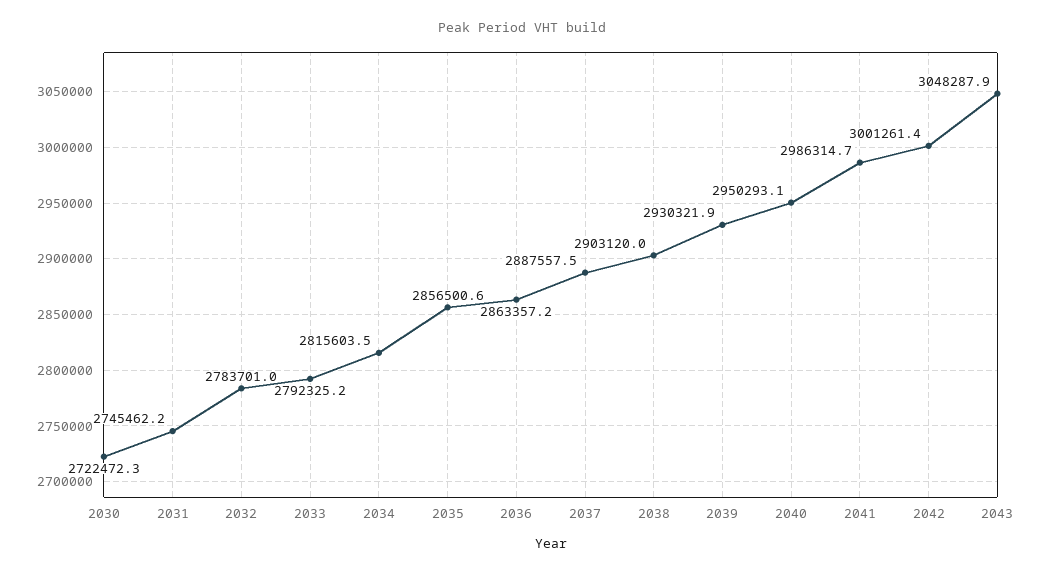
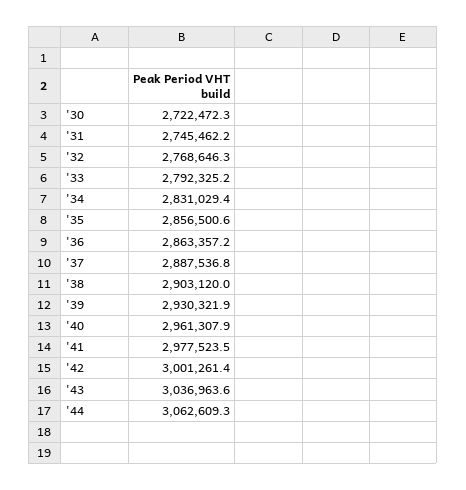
2032: 2783701 -> 2768646.3
2034: 2815603.5 -> 2831029.4
2037: 2887557.5 -> 2887536.8
2040: 2950293.1 -> 2961307.9
2041: 2986314.7 -> 2977523.5
2043: 3048287.9 -> 3036963.6
'44: none -> 3062609.3

